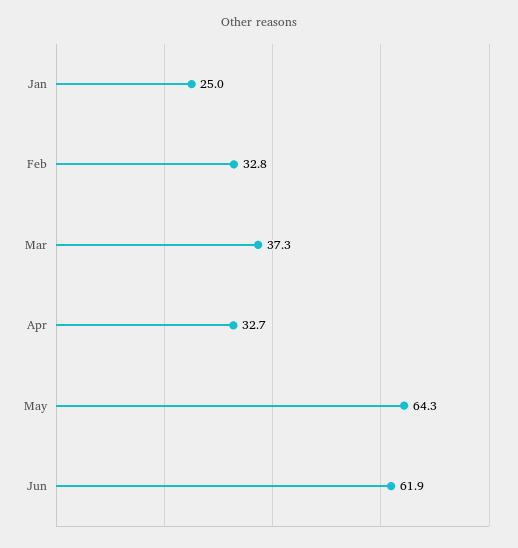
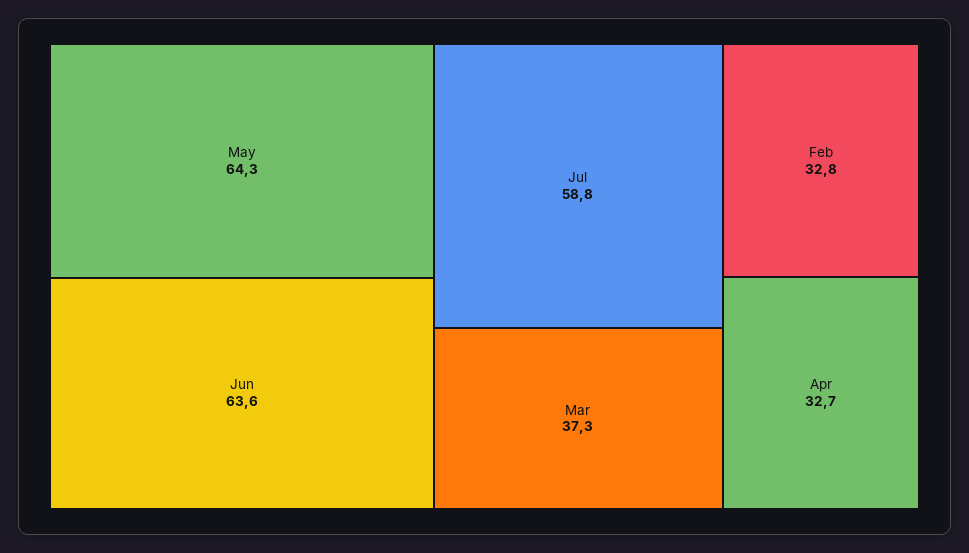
Jan: 25 -> none
Jun: 61.9 -> 63.6
Jul: none -> 58.8

